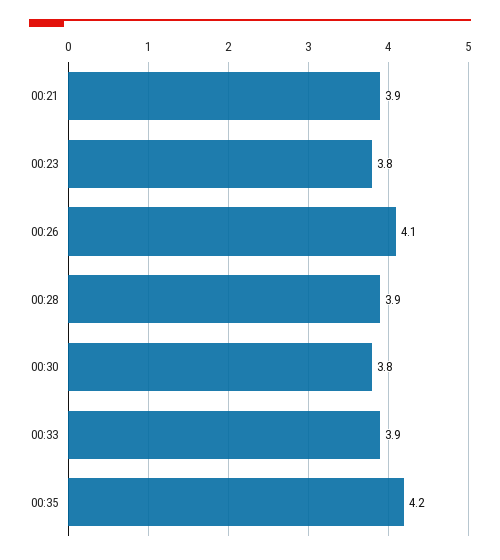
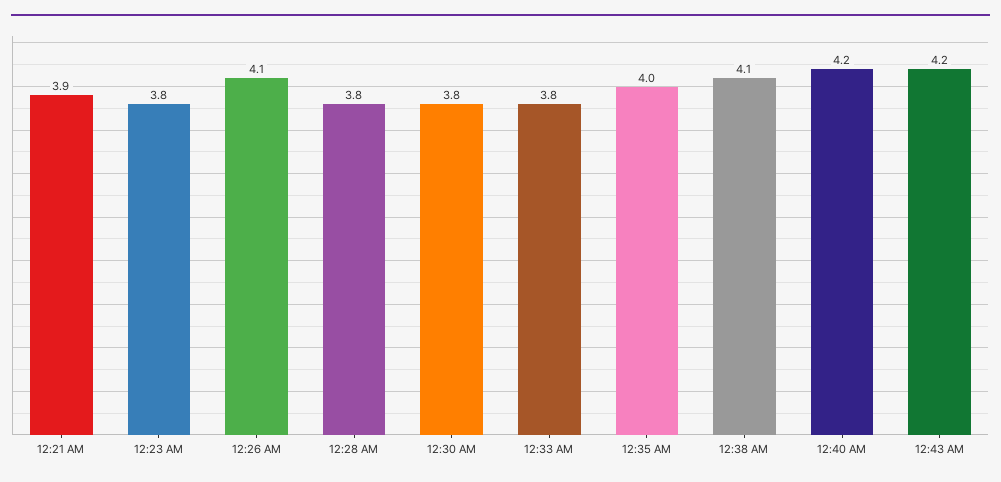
00:28: 3.9 -> 3.8
00:33: 3.9 -> 3.8
00:35: 4.2 -> 4
12:38 AM: none -> 4.1
12:40 AM: none -> 4.2
12:43 AM: none -> 4.2

